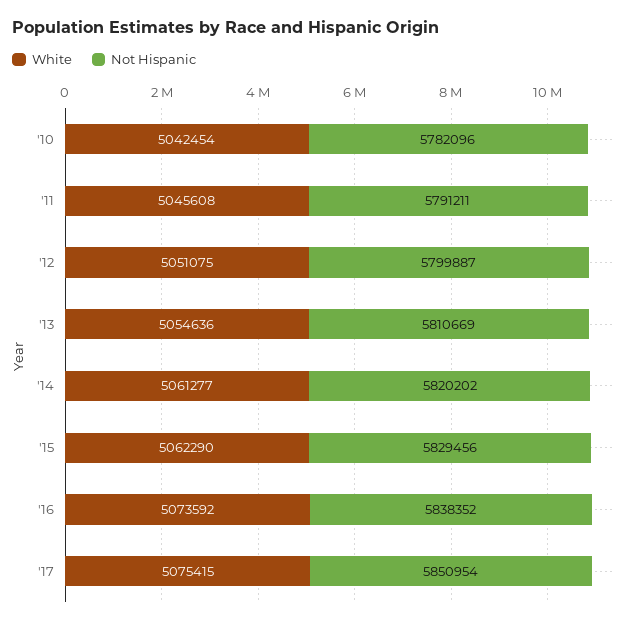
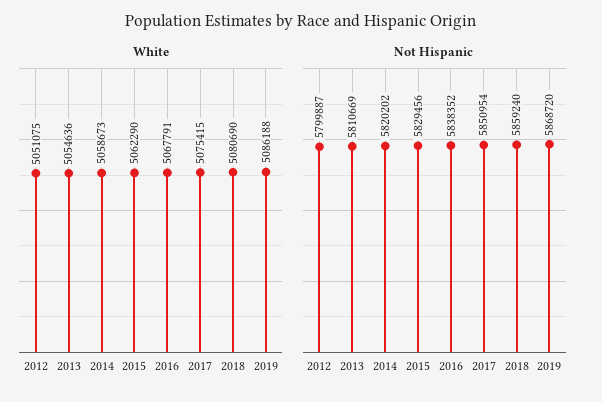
White, '10: 5042454 -> none
Not Hispanic, '10: 5782096 -> none
White, '11: 5045608 -> none
Not Hispanic, '11: 5791211 -> none
White, '14: 5061277 -> 5058673
White, '16: 5073592 -> 5067791
White, 2018: none -> 5080690
White, 2019: none -> 5086188
Not Hispanic, 2018: none -> 5859240
Not Hispanic, 2019: none -> 5868720

